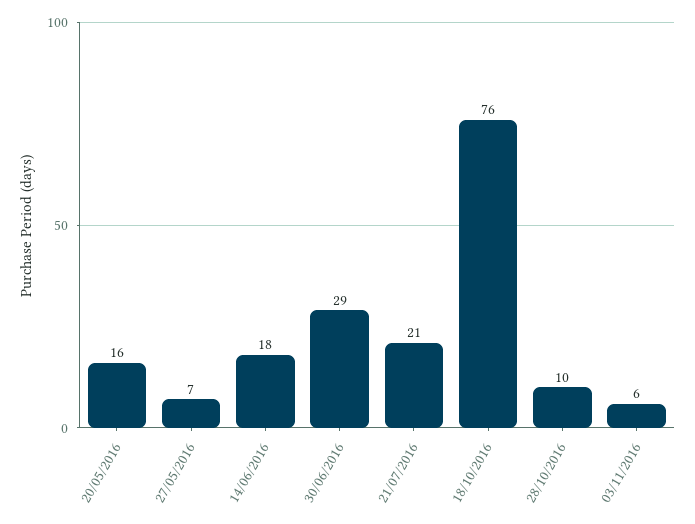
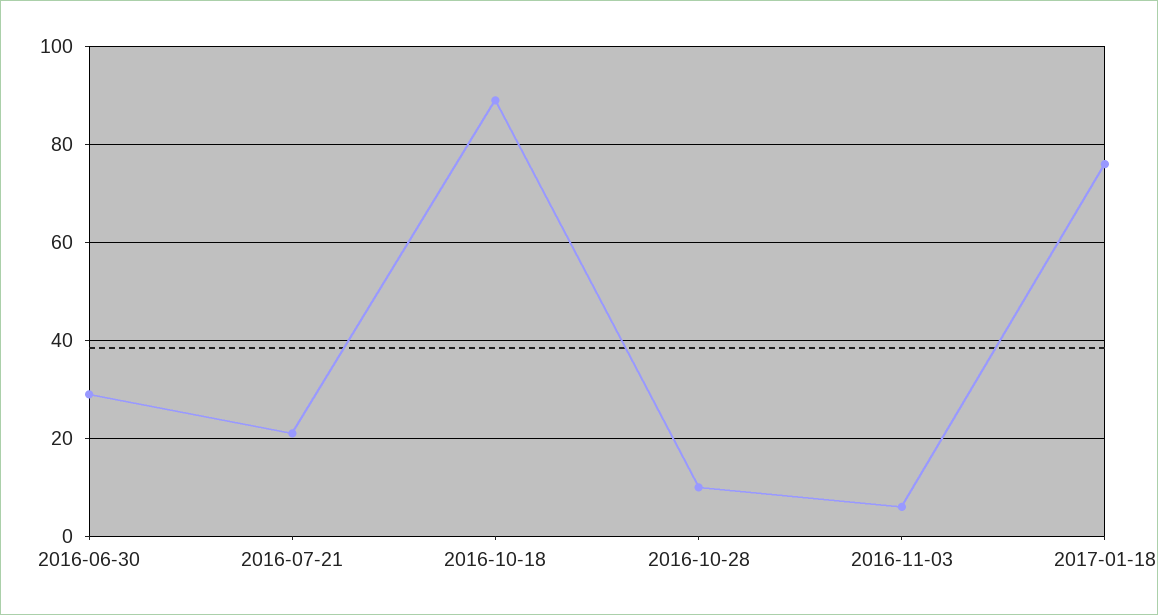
20/05/2016: 16 -> none
27/05/2016: 7 -> none
14/06/2016: 18 -> none
18/10/2016: 76 -> 90
2017-01-18: none -> 75

